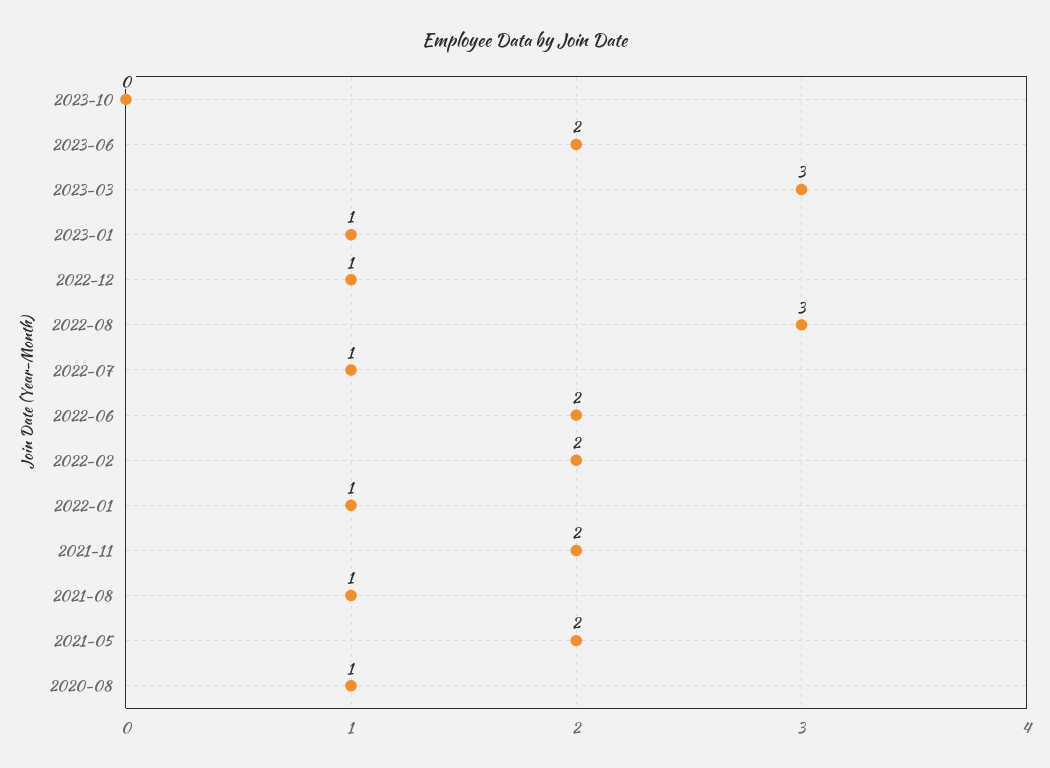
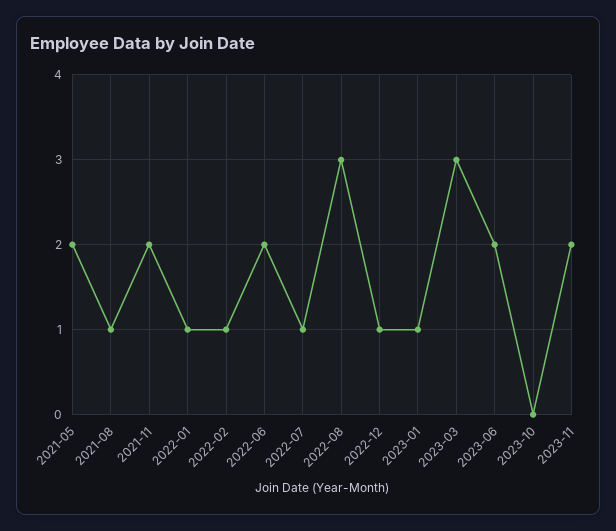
2022-02: 2 -> 1
2020-08: 1 -> none
2023-11: none -> 2

